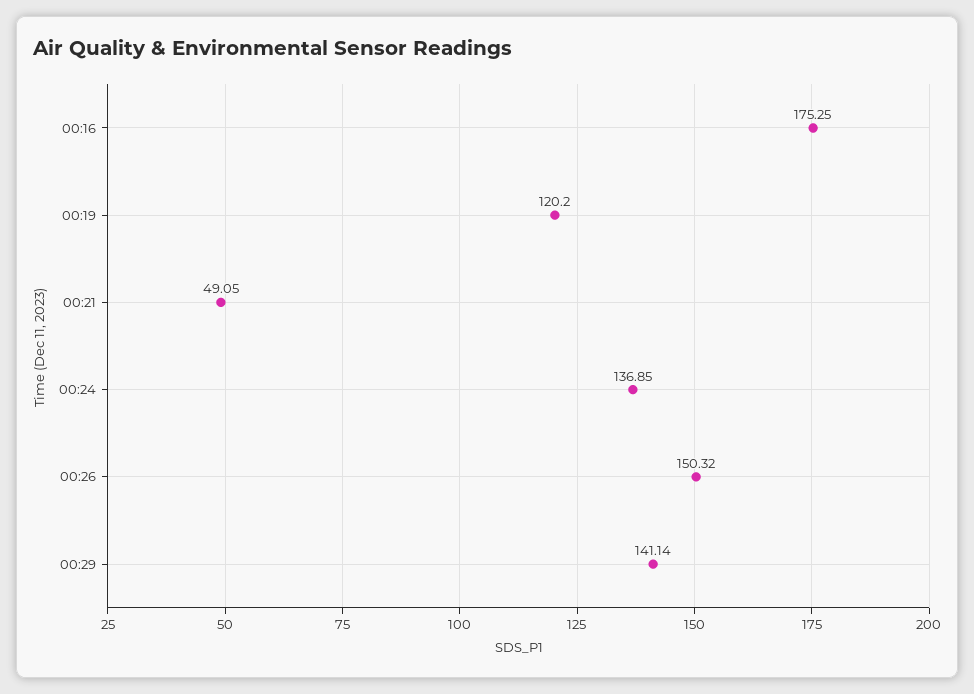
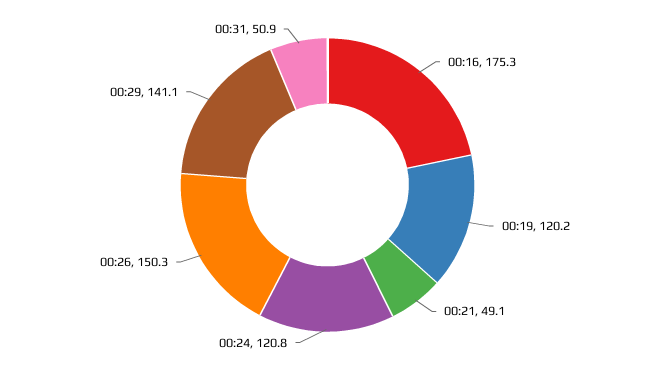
00:24: 136.85 -> 120.8
00:31: none -> 50.9

